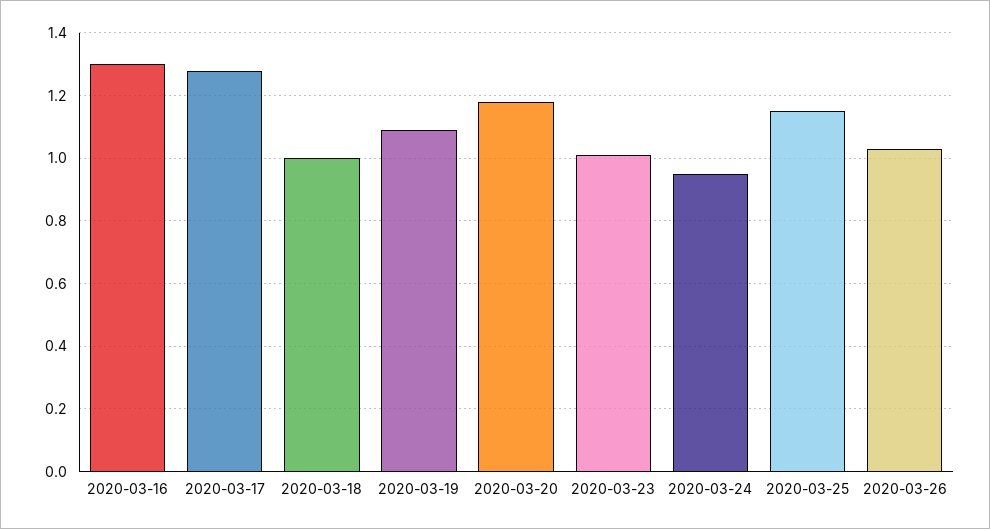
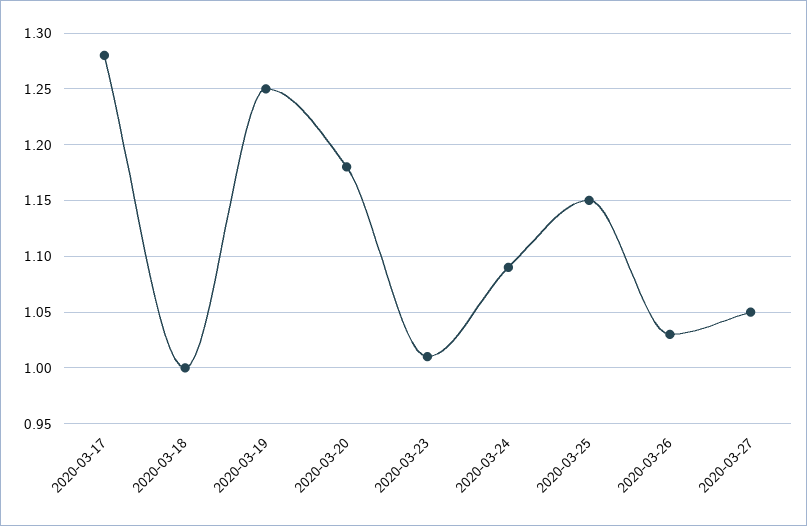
2020-03-16: 1.3 -> none
2020-03-19: 1.1 -> 1.25
2020-03-24: 0.95 -> 1.09
2020-03-27: none -> 1.05

